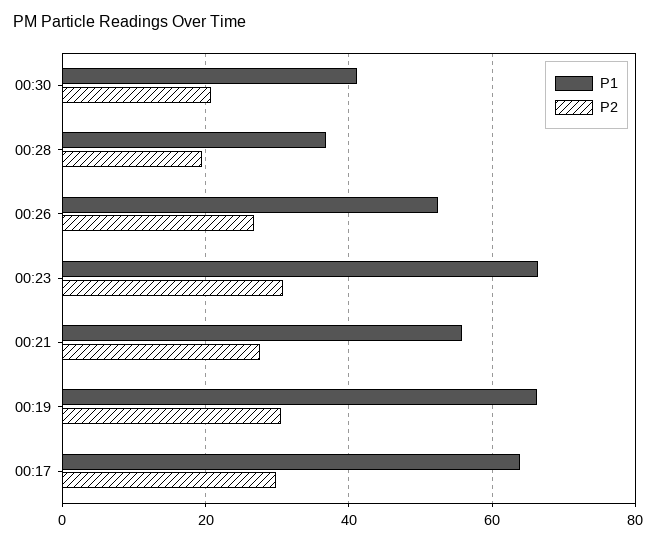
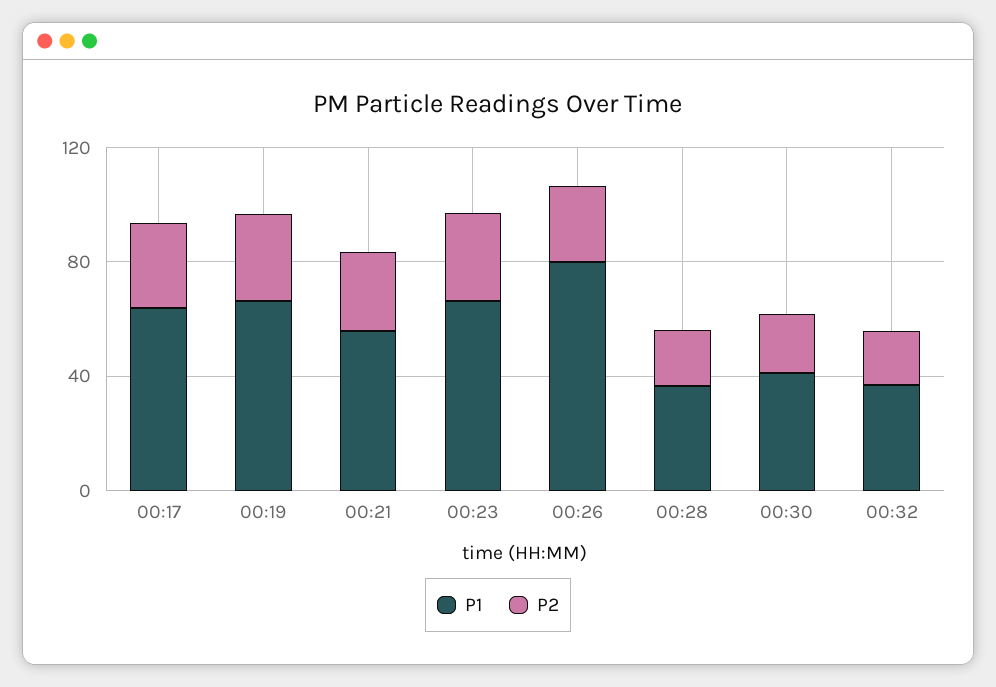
P1, 00:26: 52 -> 80
P1, 00:32: none -> 40
P2, 00:32: none -> 20

